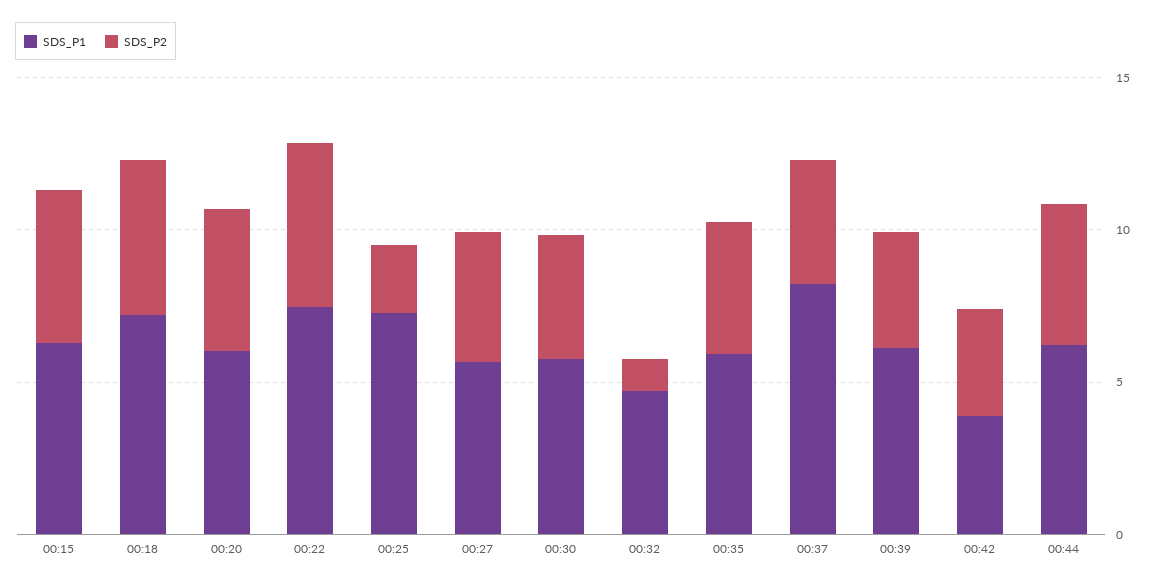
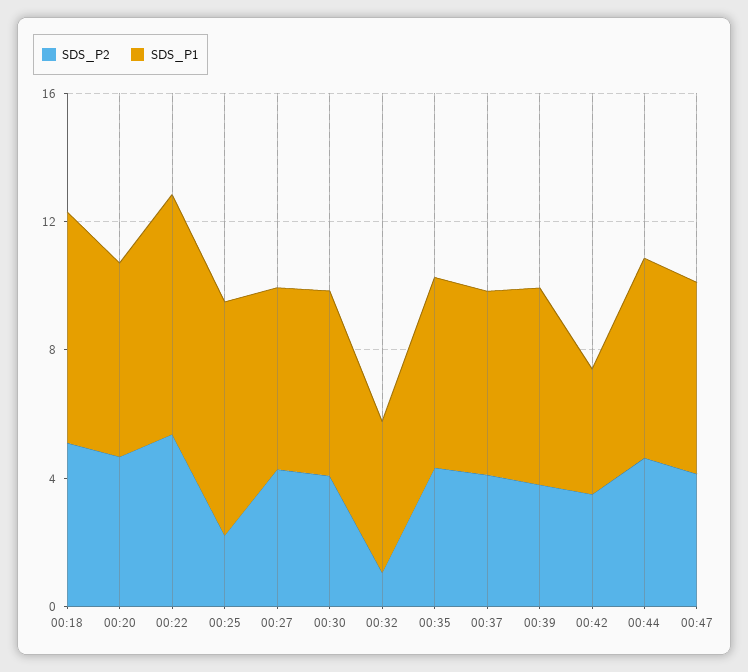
SDS_P1, 00:15: 6 -> none
SDS_P2, 00:15: 5 -> none
SDS_P1, 00:37: 8 -> 6
SDS_P2, 00:47: none -> 4
SDS_P1, 00:47: none -> 6

